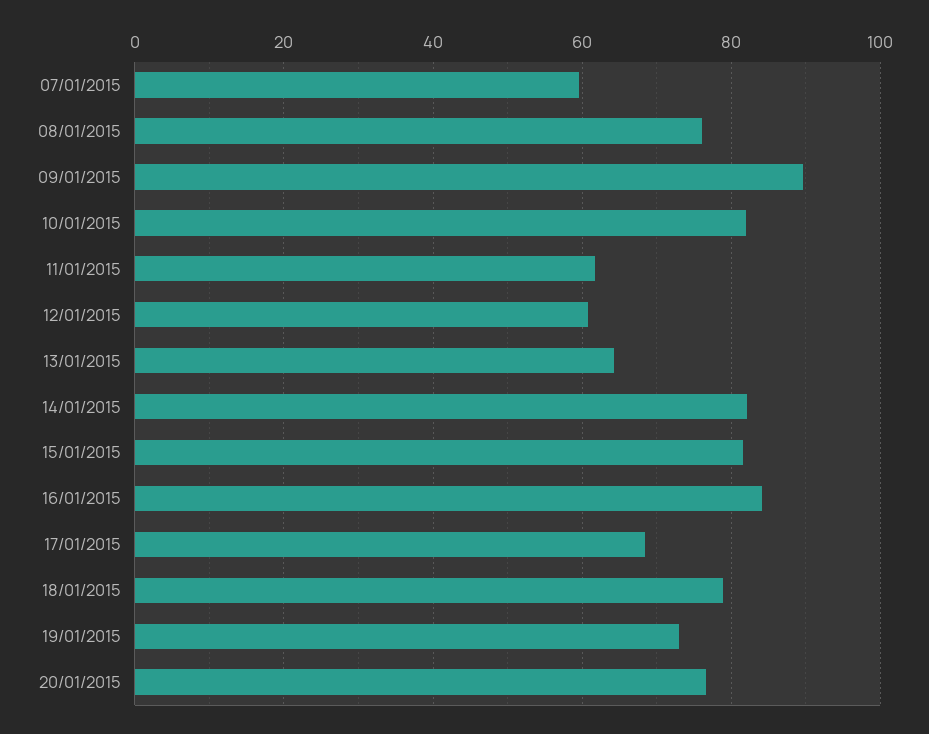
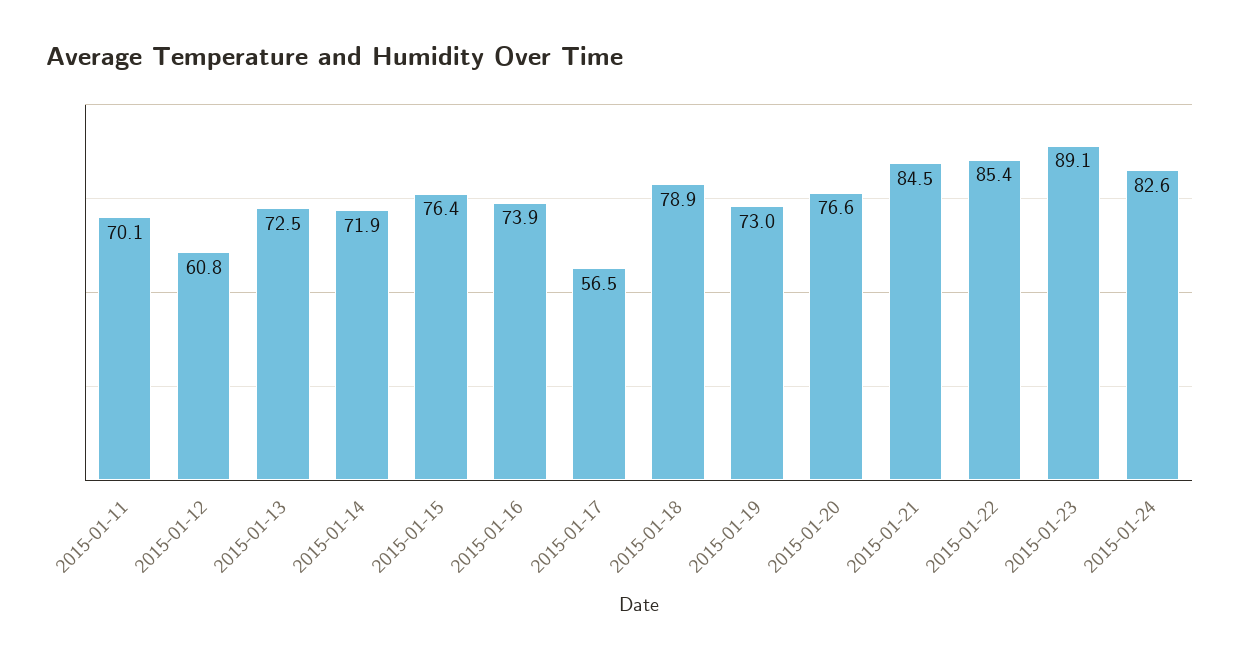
07/01/2015: 60 -> none
08/01/2015: 76 -> none
09/01/2015: 90 -> none
10/01/2015: 82 -> none
11/01/2015: 62 -> 70.1
13/01/2015: 64 -> 72.5
14/01/2015: 82 -> 71.9
15/01/2015: 82 -> 76.4
16/01/2015: 84 -> 73.9
17/01/2015: 68 -> 56.5
2015-01-21: none -> 84.5
2015-01-22: none -> 85.4
2015-01-23: none -> 89.1
2015-01-24: none -> 82.6

